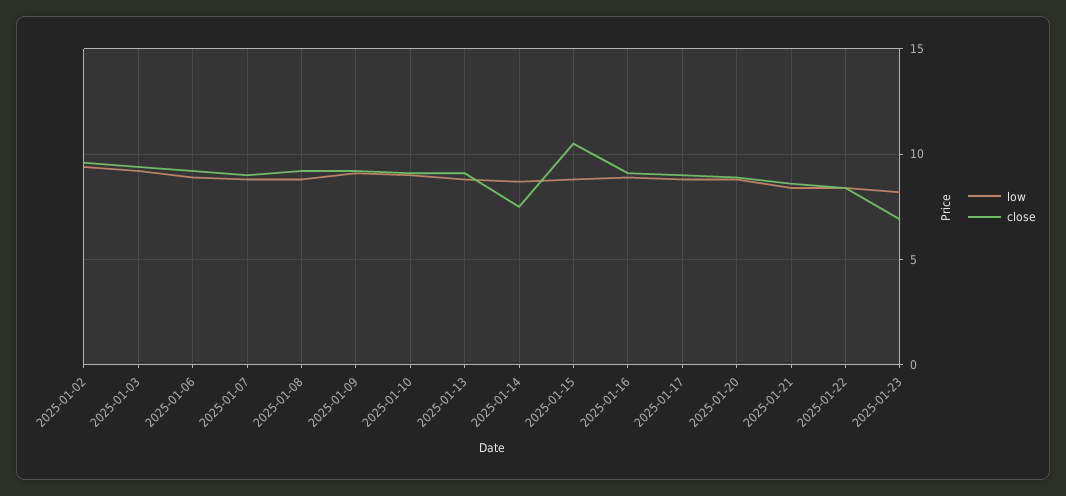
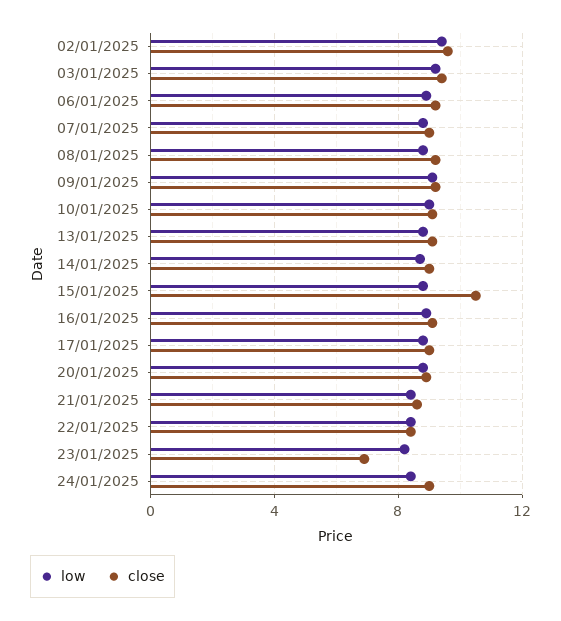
close, 2025-01-14: 7.5 -> 9
low, 24/01/2025: none -> 8.5
close, 24/01/2025: none -> 9

